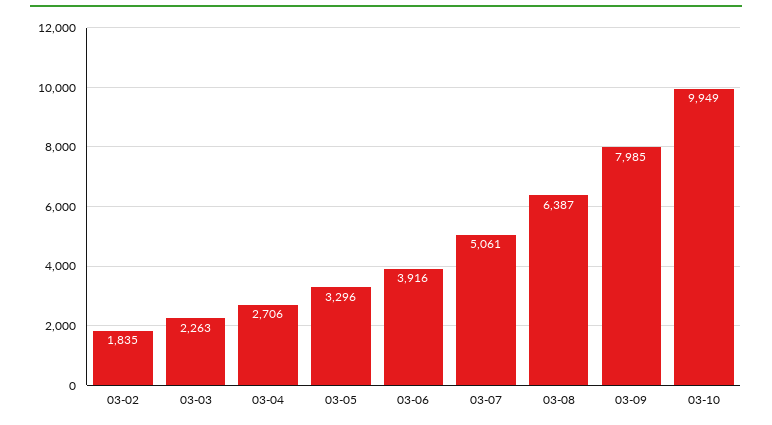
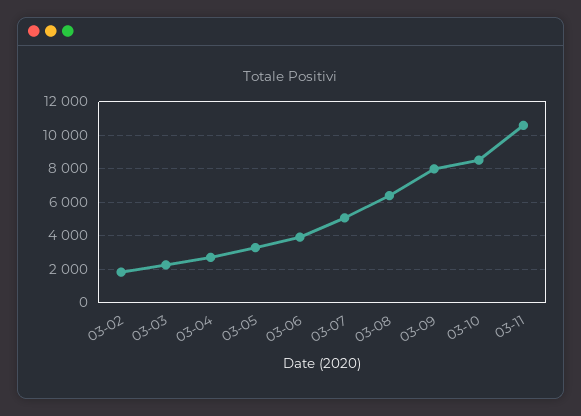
03-10: 9949 -> 8500
03-11: none -> 10500

